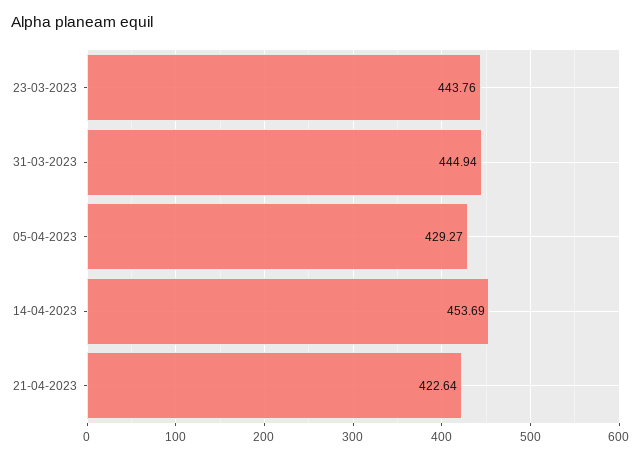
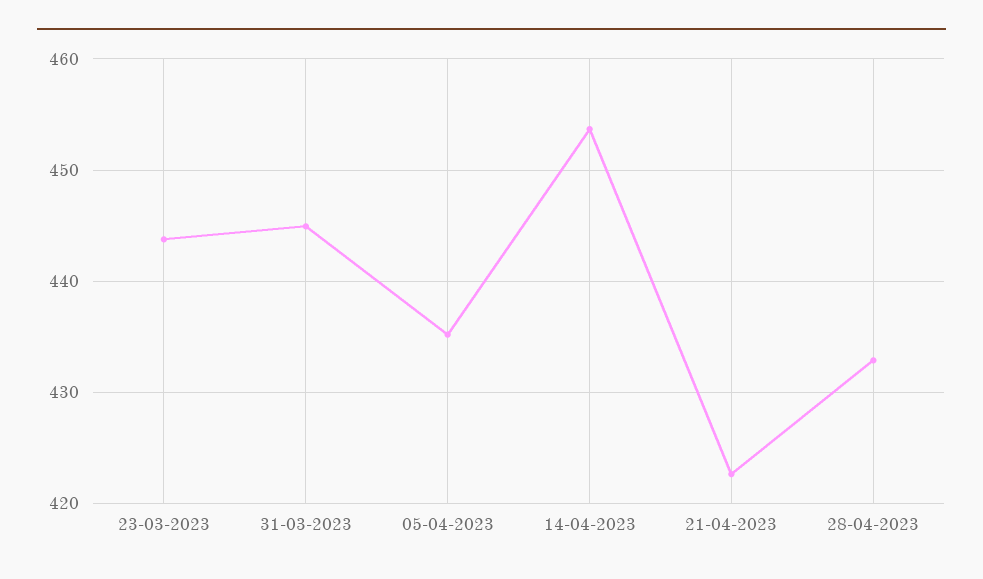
05-04-2023: 429.27 -> 435
28-04-2023: none -> 433

